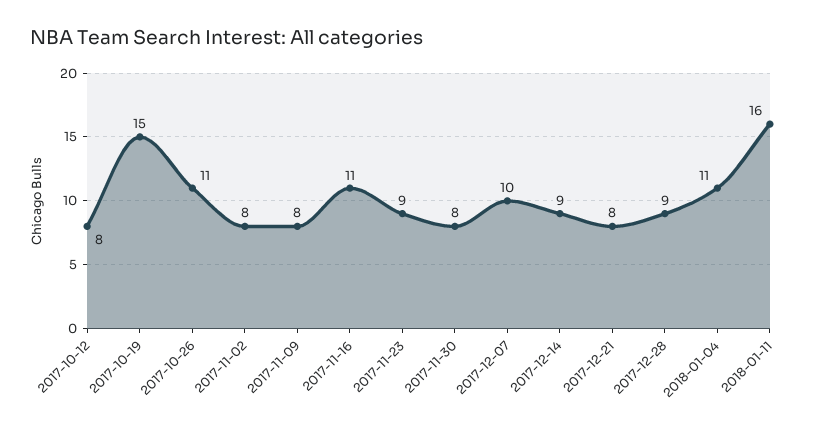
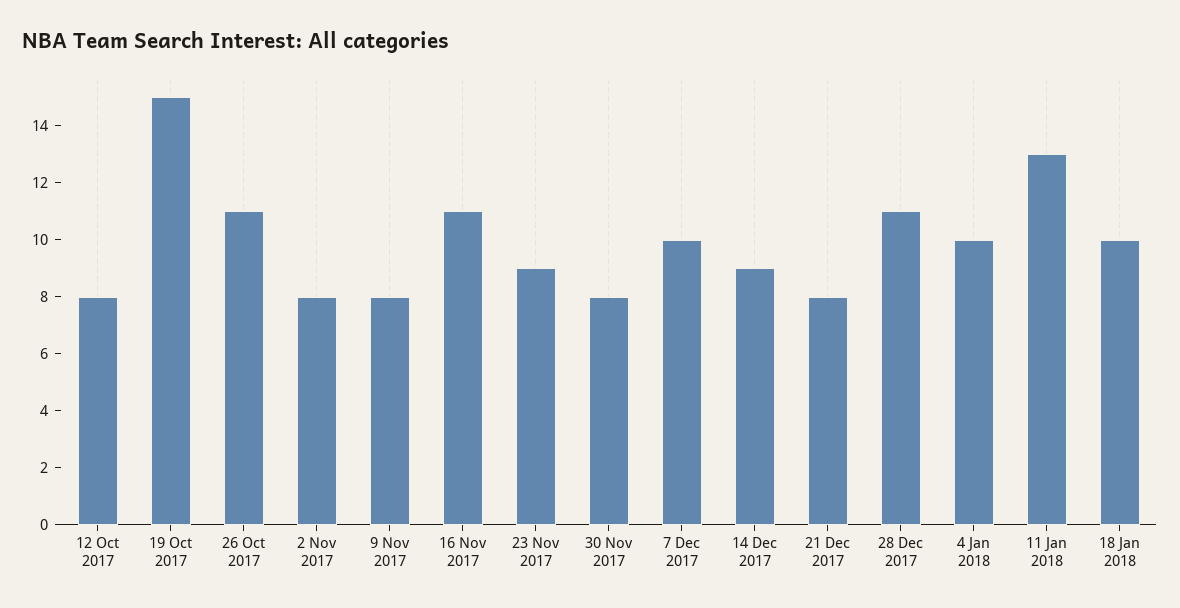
2017-12-28: 9 -> 11
2018-01-04: 11 -> 10
2018-01-11: 16 -> 13
18 Jan 2018: none -> 10

